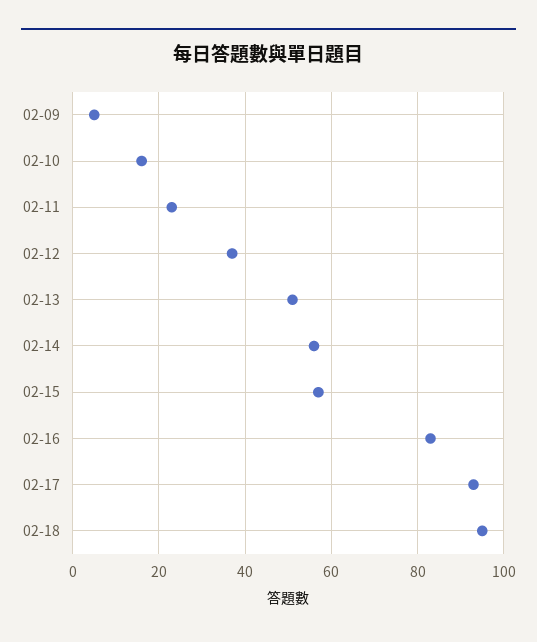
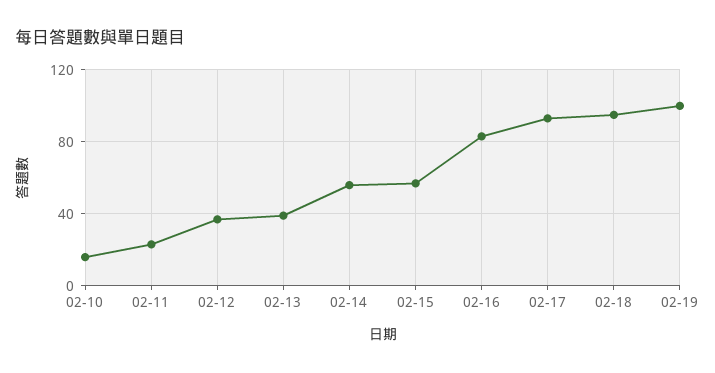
02-09: 5 -> none
02-13: 50 -> 40
02-19: none -> 100

